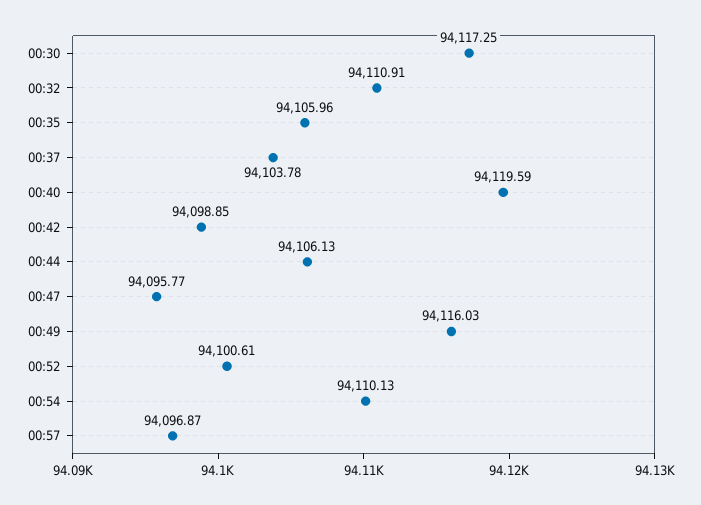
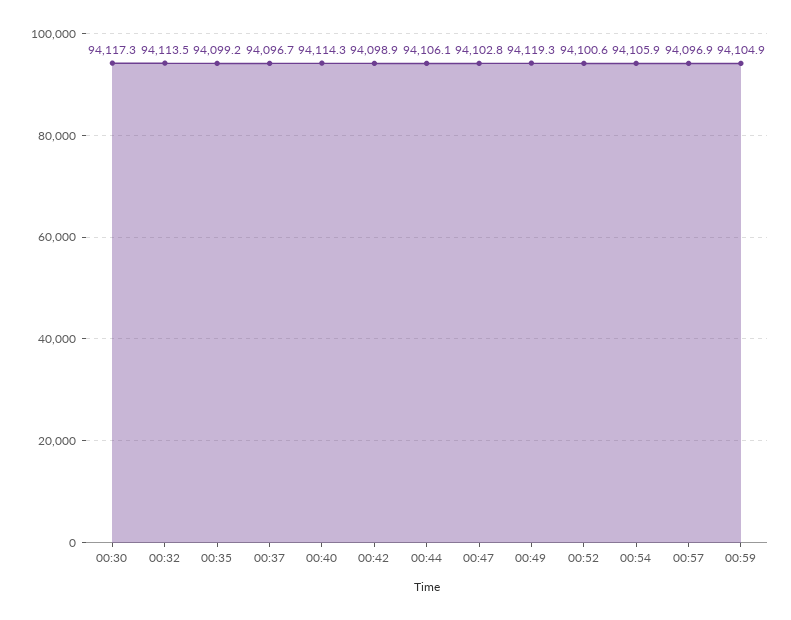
00:32: 94110.91 -> 94113.5
00:35: 94105.96 -> 94099.2
00:37: 94103.78 -> 94096.7
00:40: 94119.59 -> 94114.3
00:47: 94095.77 -> 94102.8
00:49: 94116.03 -> 94119.3
00:54: 94110.13 -> 94105.9
00:59: none -> 94104.9

